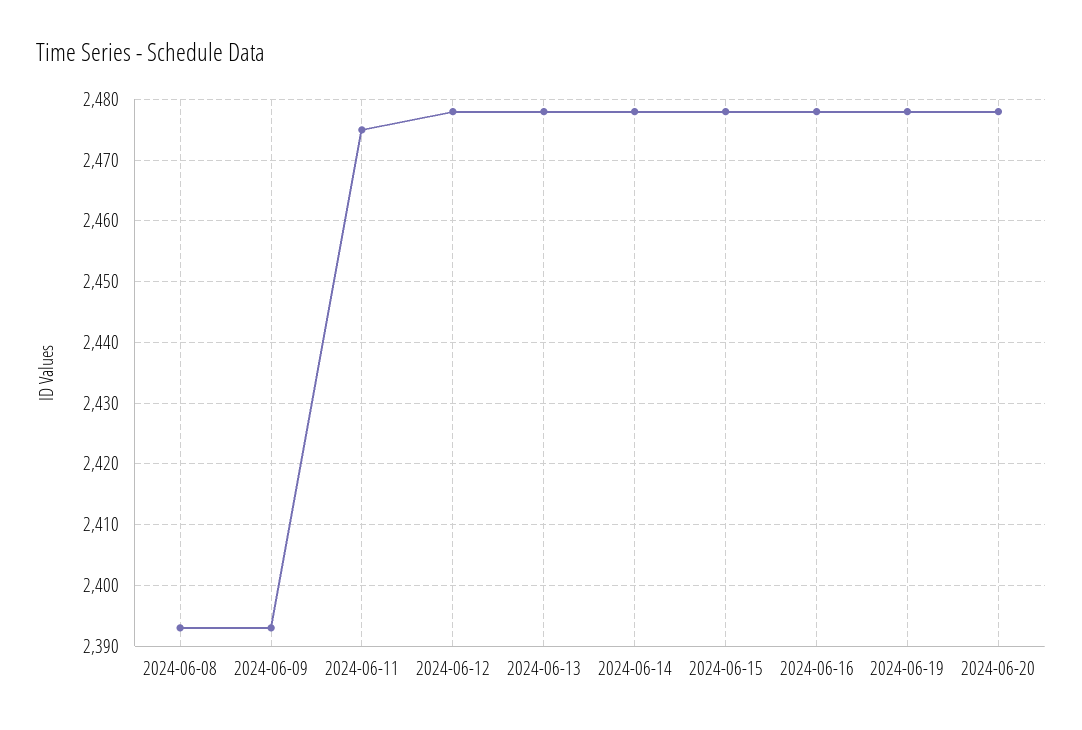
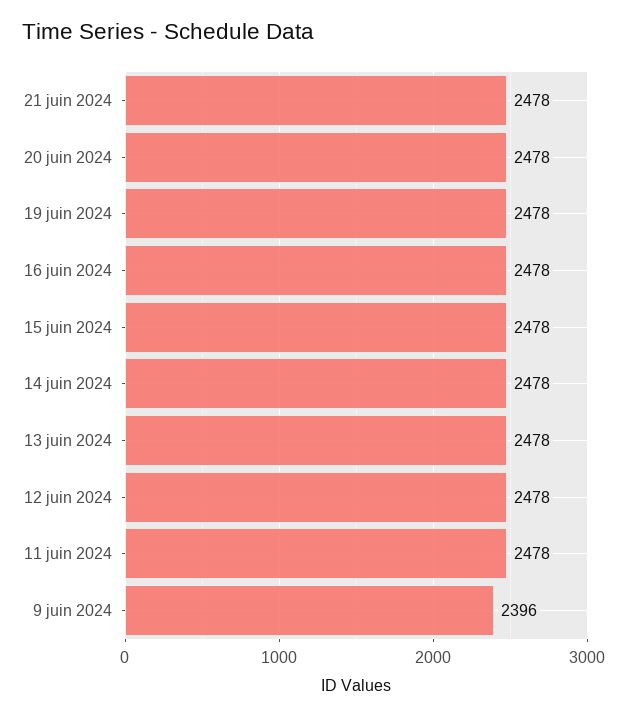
2024-06-08: 2393 -> none
2024-06-09: 2393 -> 2396
2024-06-11: 2475 -> 2478
21 juin 2024: none -> 2478

